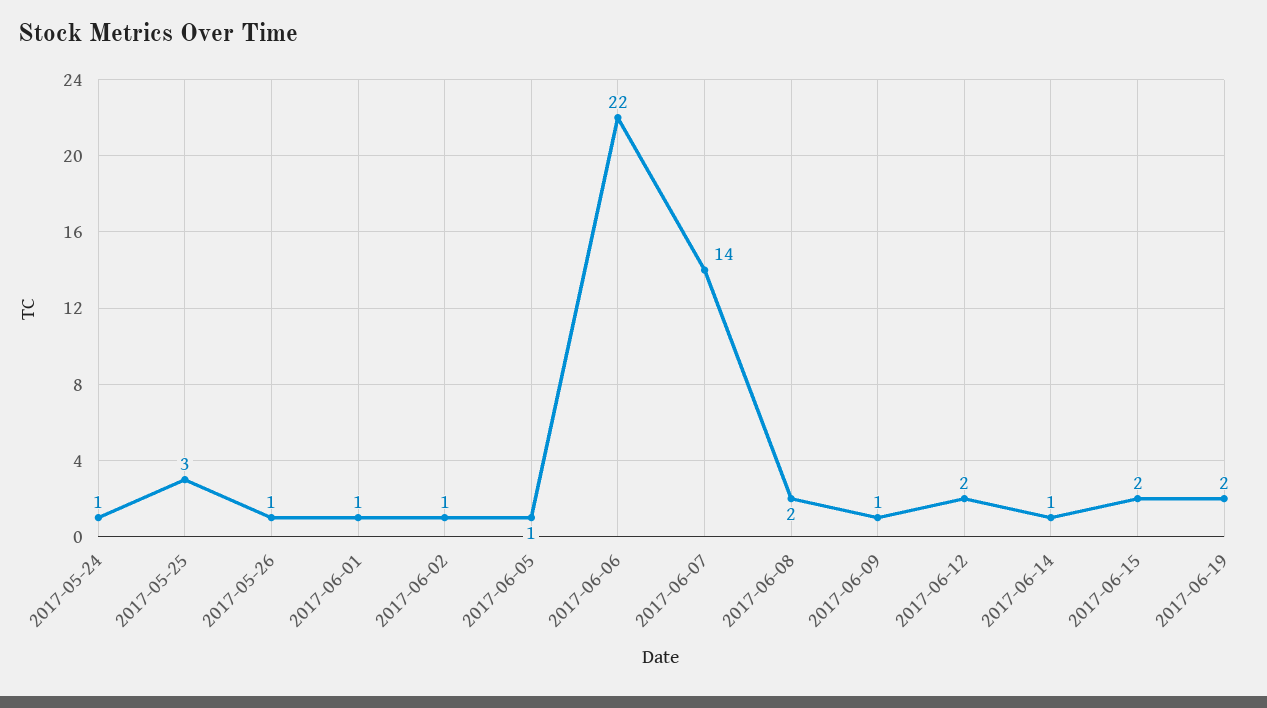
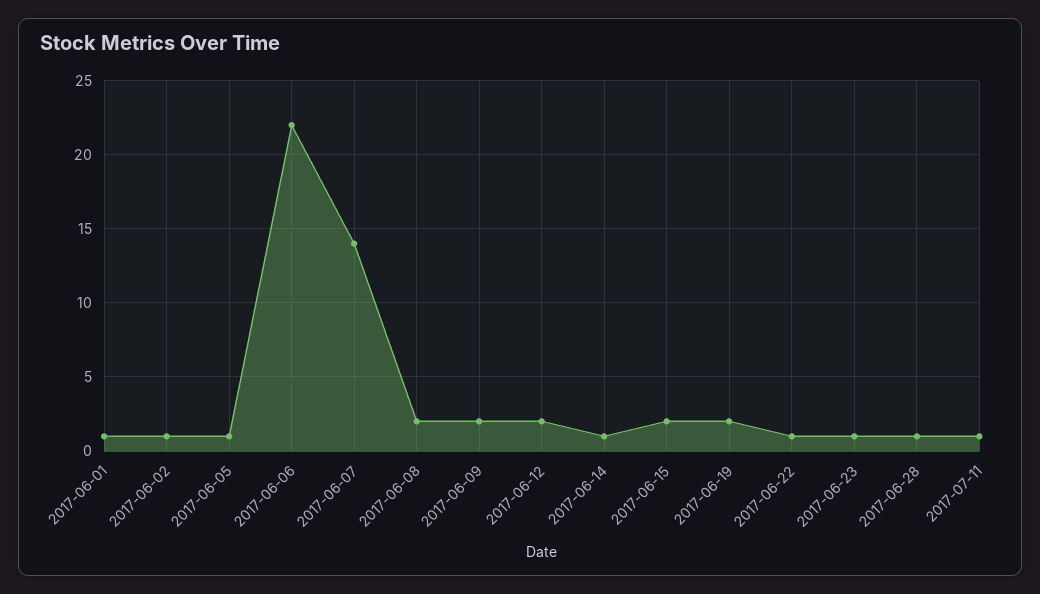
2017-05-24: 1 -> none
2017-05-25: 3 -> none
2017-05-26: 1 -> none
2017-06-09: 1 -> 2
2017-06-22: none -> 1
2017-06-23: none -> 1
2017-06-28: none -> 1
2017-07-11: none -> 1

